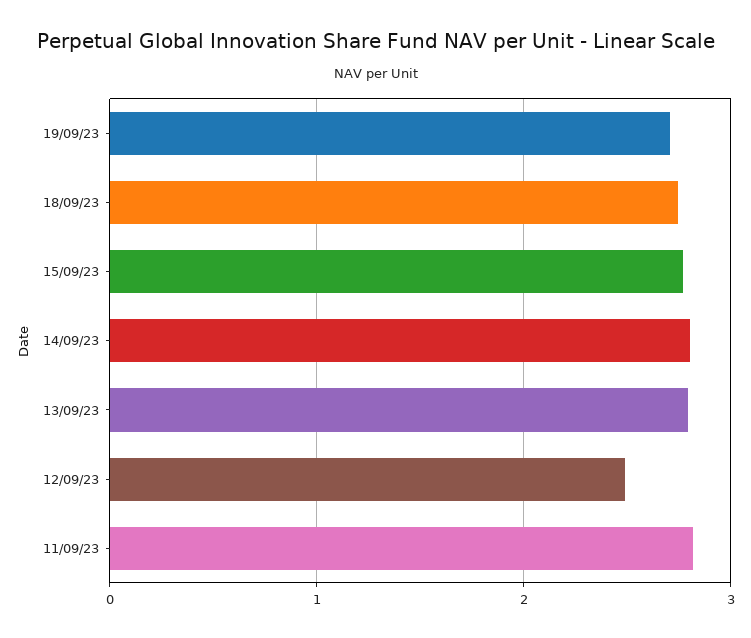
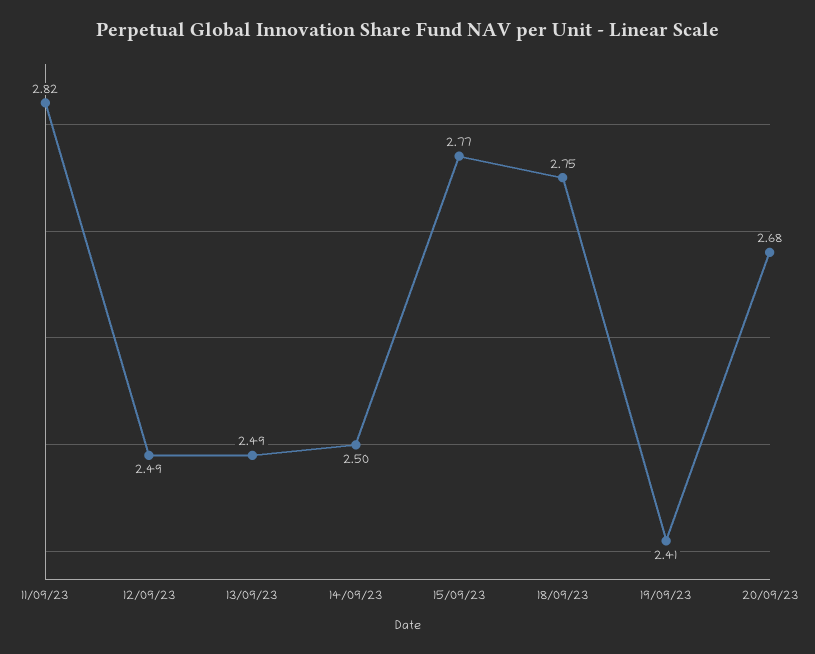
19/09/23: 2.7 -> 2.41
14/09/23: 2.8 -> 2.5
13/09/23: 2.8 -> 2.49
20/09/23: none -> 2.68

